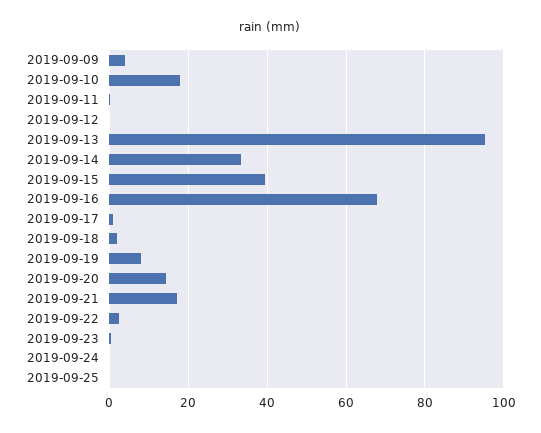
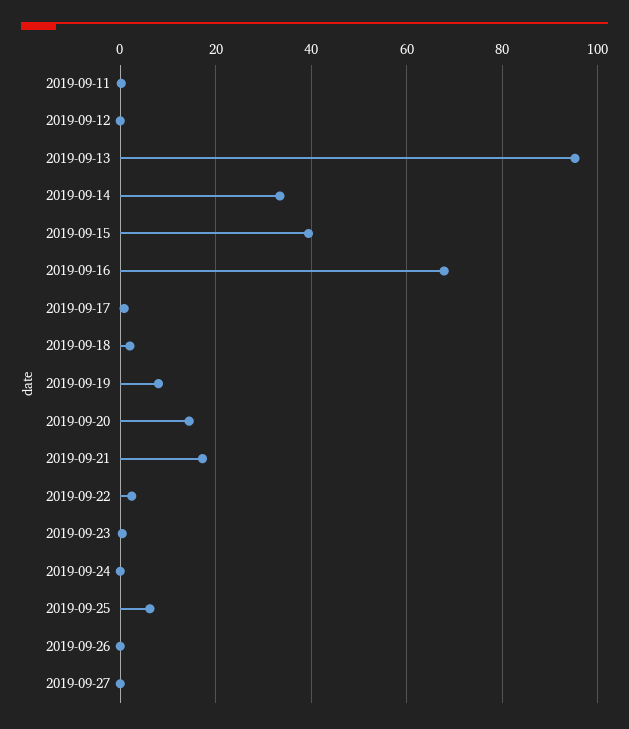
2019-09-09: 4 -> none
2019-09-10: 18 -> none
2019-09-25: 0 -> 6
2019-09-26: none -> 0
2019-09-27: none -> 0

